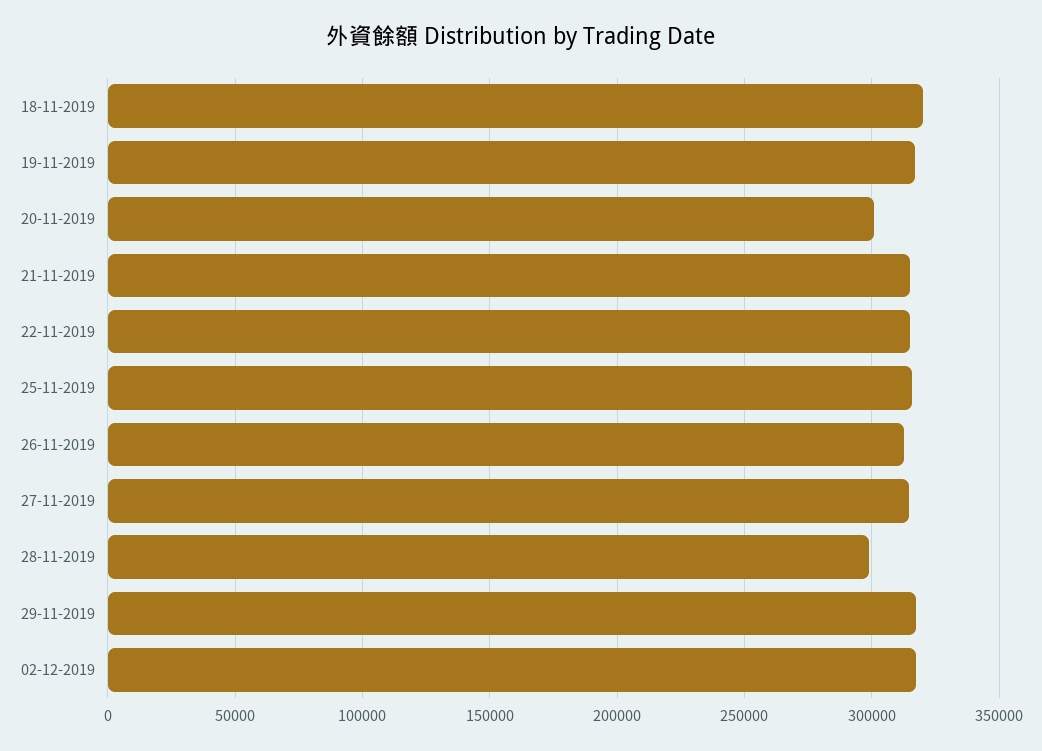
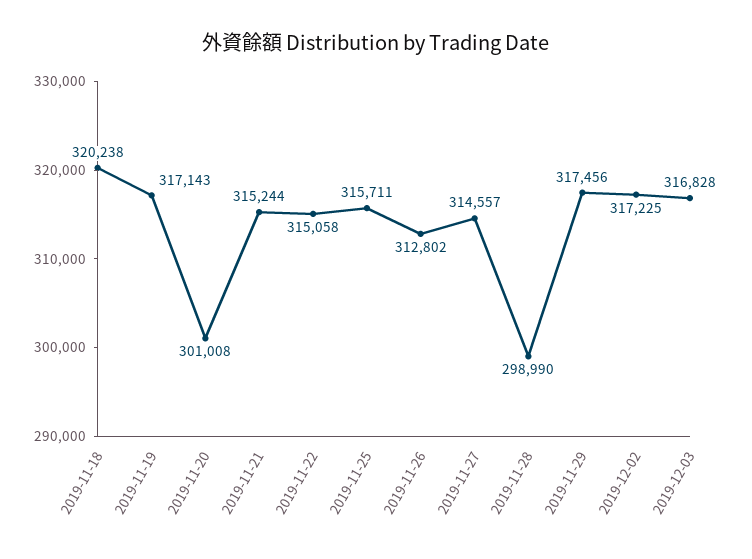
2019-12-03: none -> 316828

